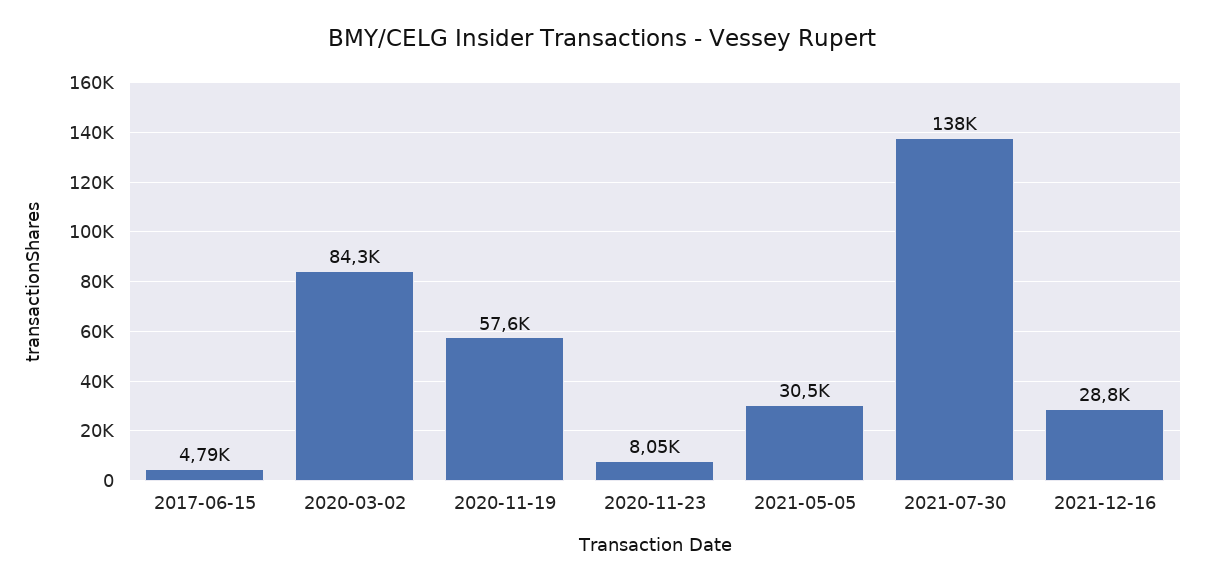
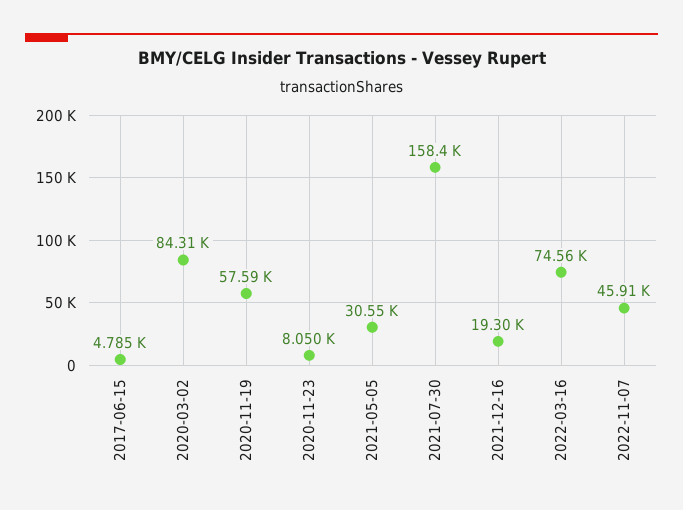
2021-07-30: 138000 -> 158400
2021-12-16: 28800 -> 19300
2022-03-16: none -> 74560
2022-11-07: none -> 45910

